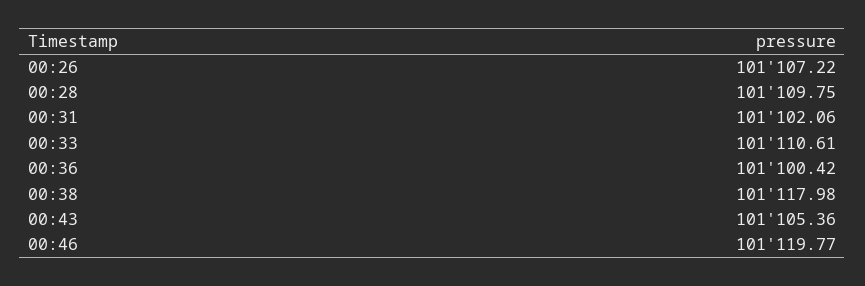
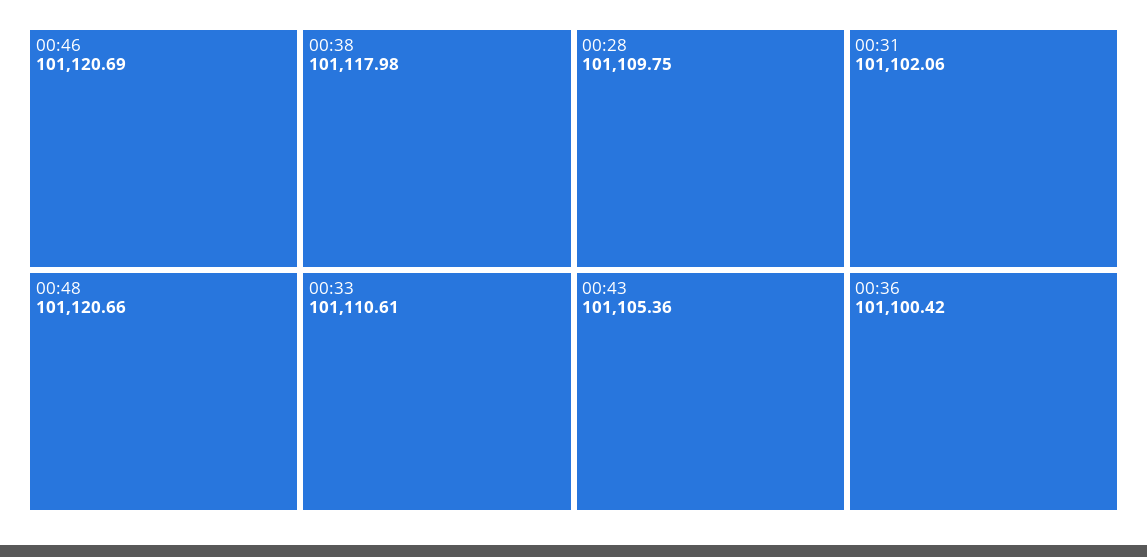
00:26: 101107.22 -> none
00:46: 101119.77 -> 101120.69
00:48: none -> 101120.66

